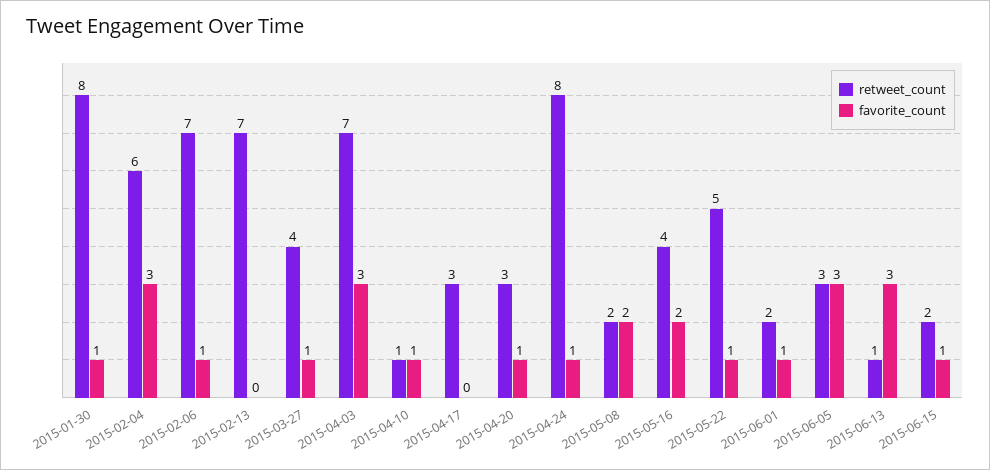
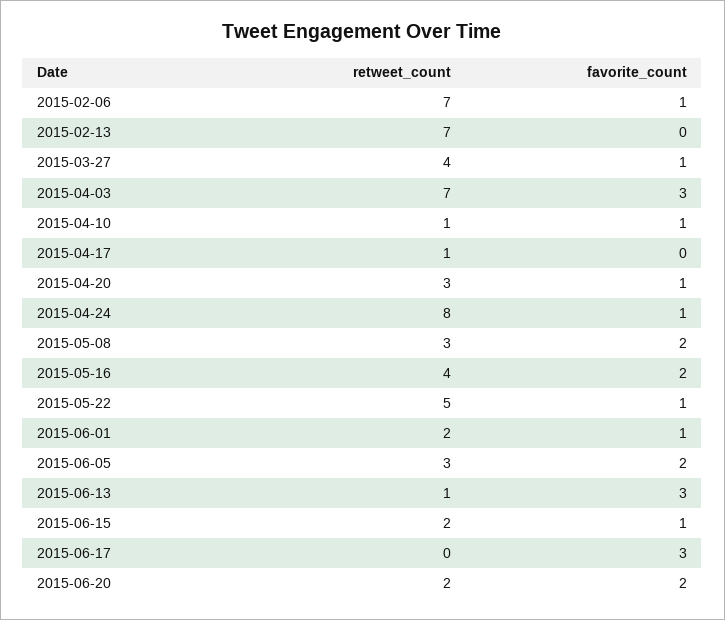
retweet_count, 2015-01-30: 8 -> none
favorite_count, 2015-01-30: 1 -> none
retweet_count, 2015-02-04: 6 -> none
favorite_count, 2015-02-04: 3 -> none
retweet_count, 2015-04-17: 3 -> 1
retweet_count, 2015-05-08: 2 -> 3
favorite_count, 2015-06-05: 3 -> 2
retweet_count, 2015-06-17: none -> 0
favorite_count, 2015-06-17: none -> 3
retweet_count, 2015-06-20: none -> 2
favorite_count, 2015-06-20: none -> 2

